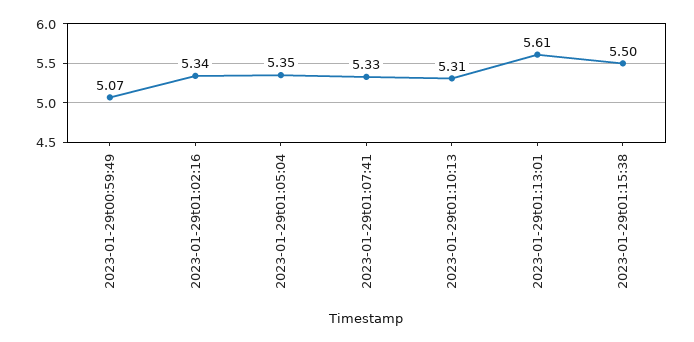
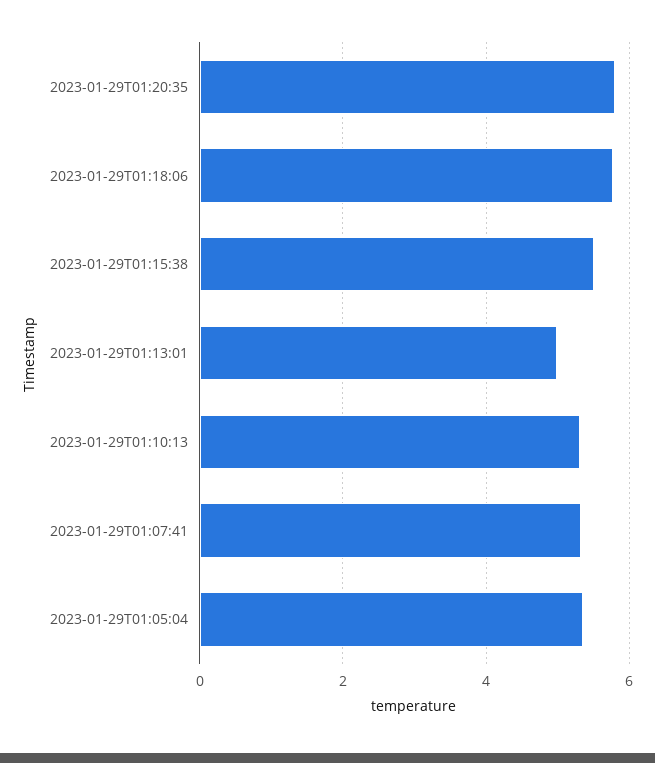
2023-01-29t00:59:49: 5.07 -> none
2023-01-29t01:02:16: 5.34 -> none
2023-01-29t01:13:01: 5.61 -> 5
2023-01-29T01:20:35: none -> 5.8
2023-01-29T01:18:06: none -> 5.8

